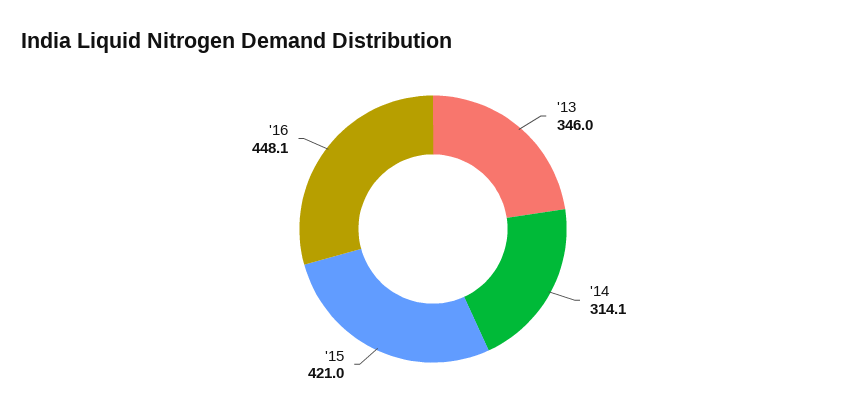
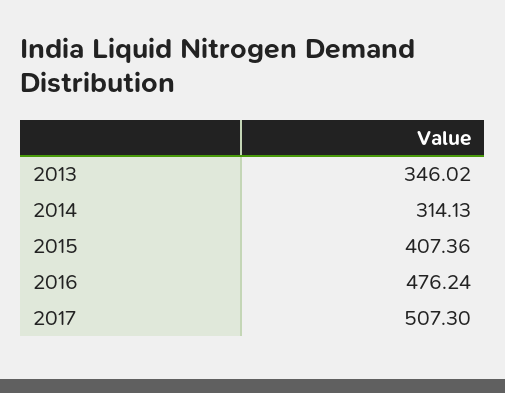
'15: 421 -> 407.36
'16: 448.1 -> 476.24
2017: none -> 507.3

